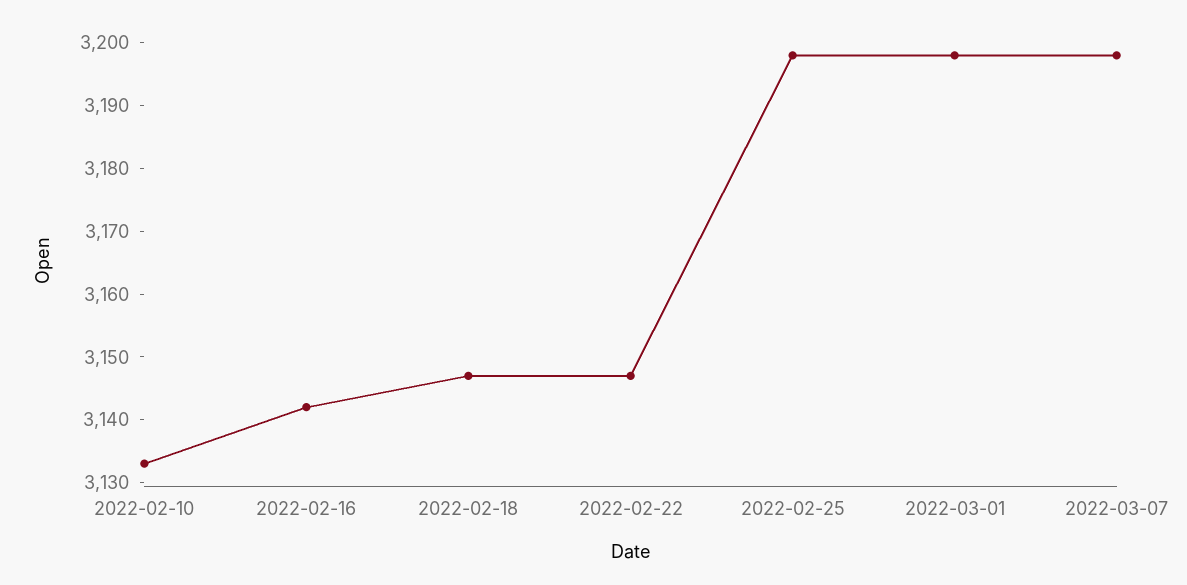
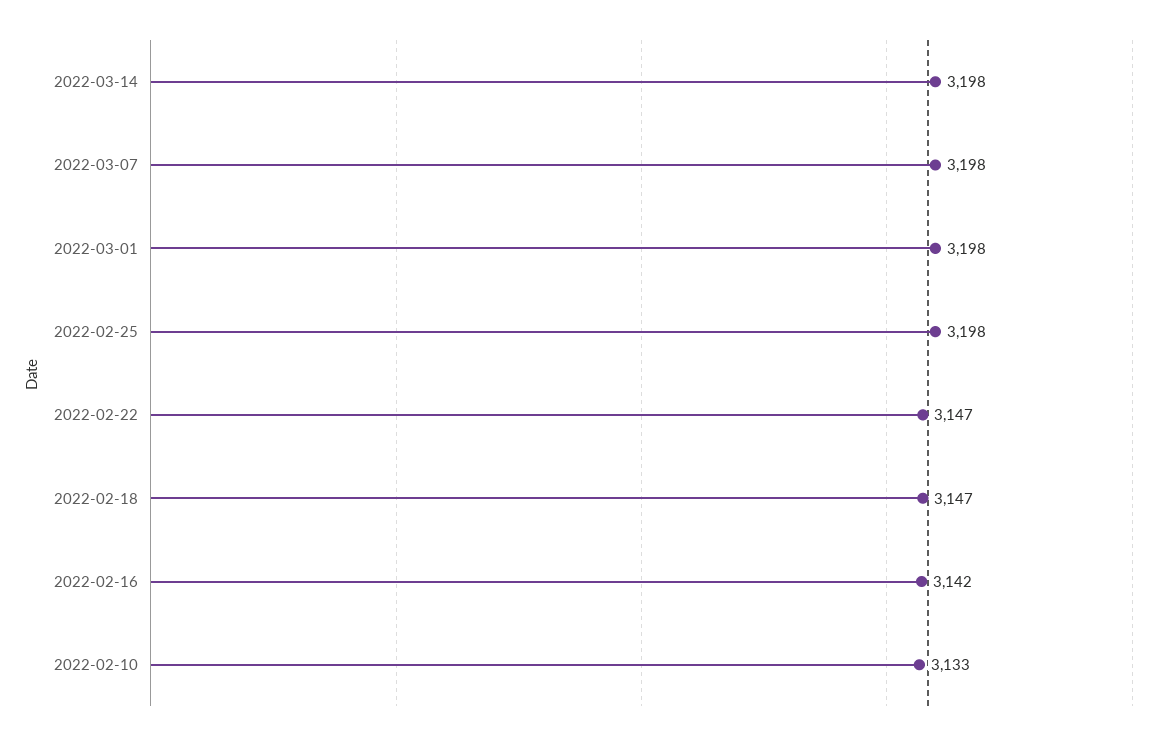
2022-03-14: none -> 3198

